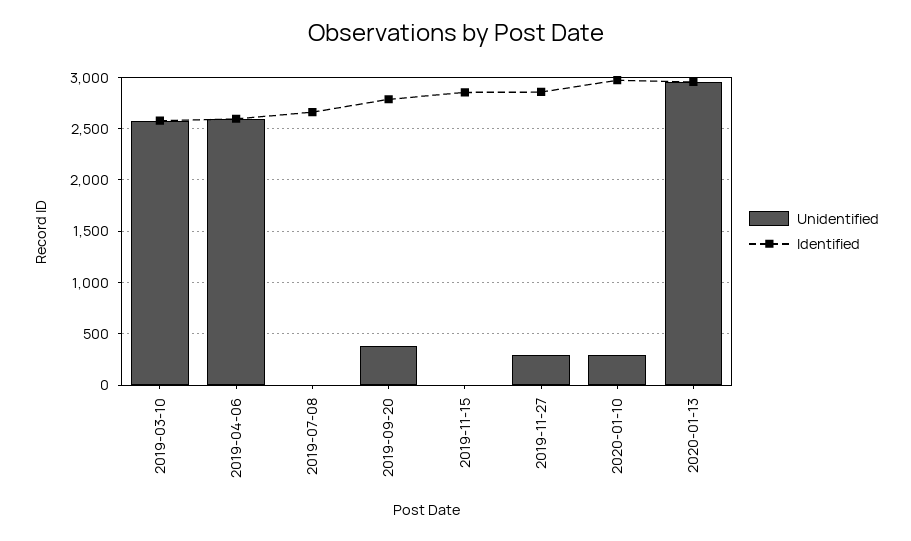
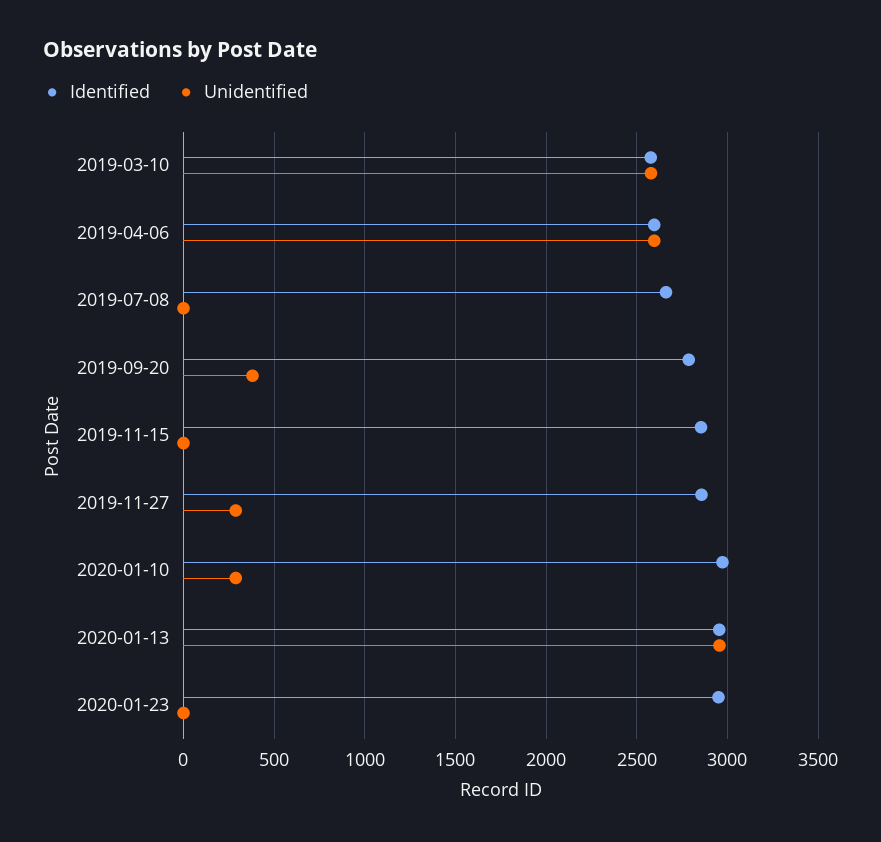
Identified, 2020-01-23: none -> 2950
Unidentified, 2020-01-23: none -> 0

